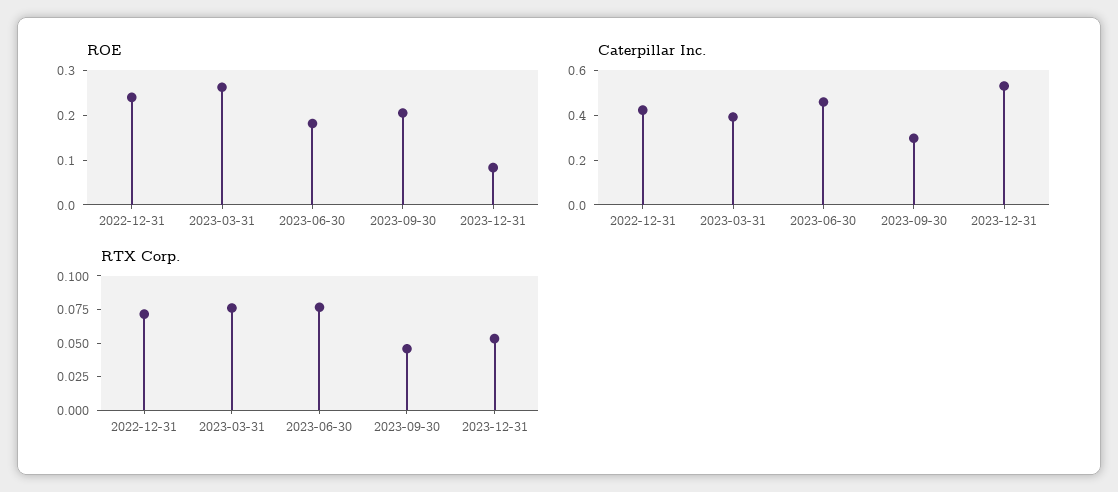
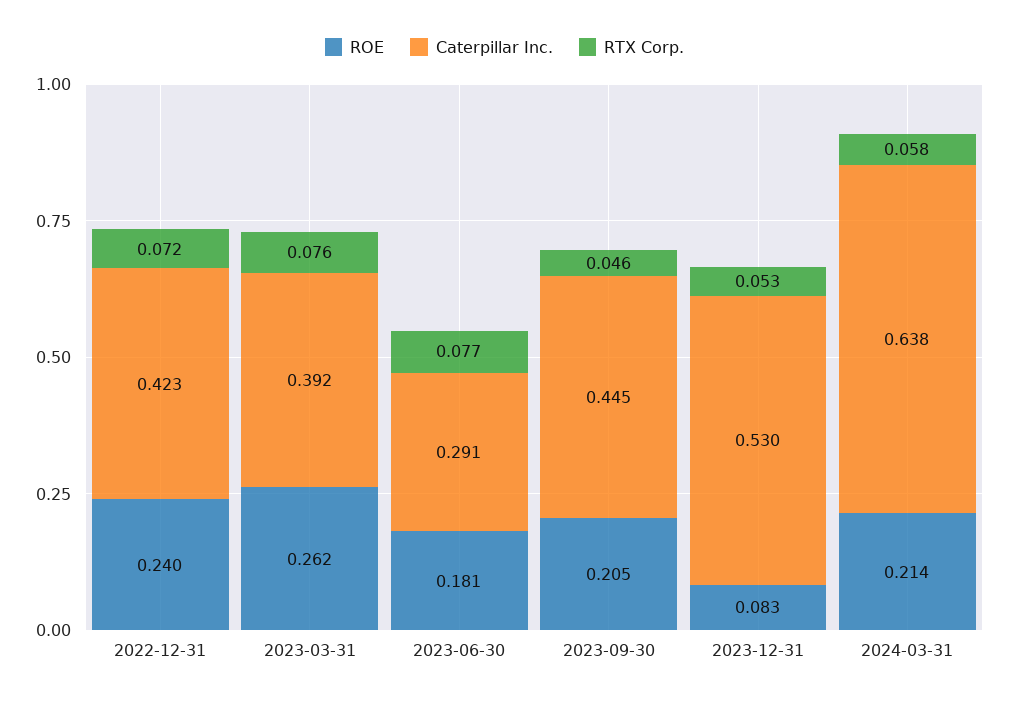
Caterpillar Inc., 2023-06-30: 0.45 -> 0.291
Caterpillar Inc., 2023-09-30: 0.3 -> 0.445
ROE, 2024-03-31: none -> 0.214
Caterpillar Inc., 2024-03-31: none -> 0.638
RTX Corp., 2024-03-31: none -> 0.058

